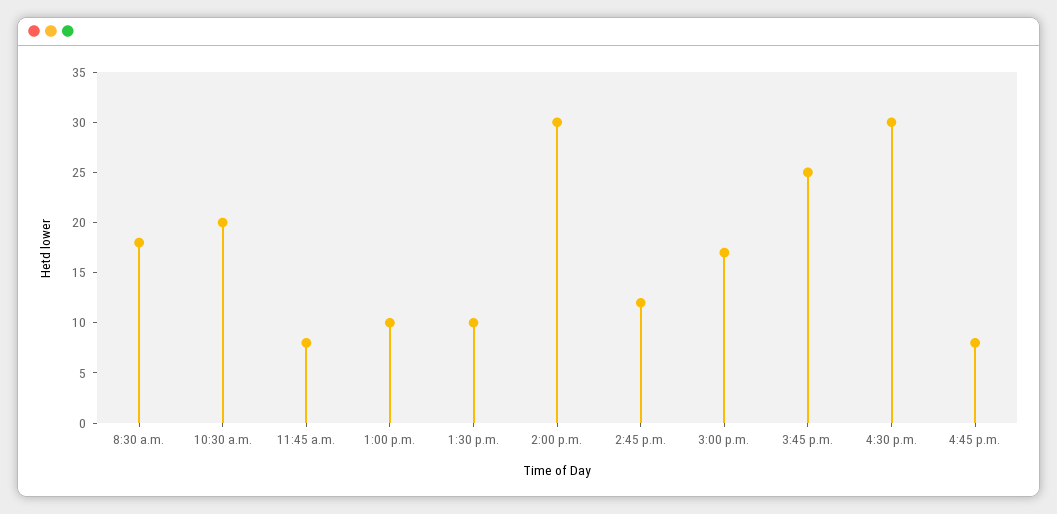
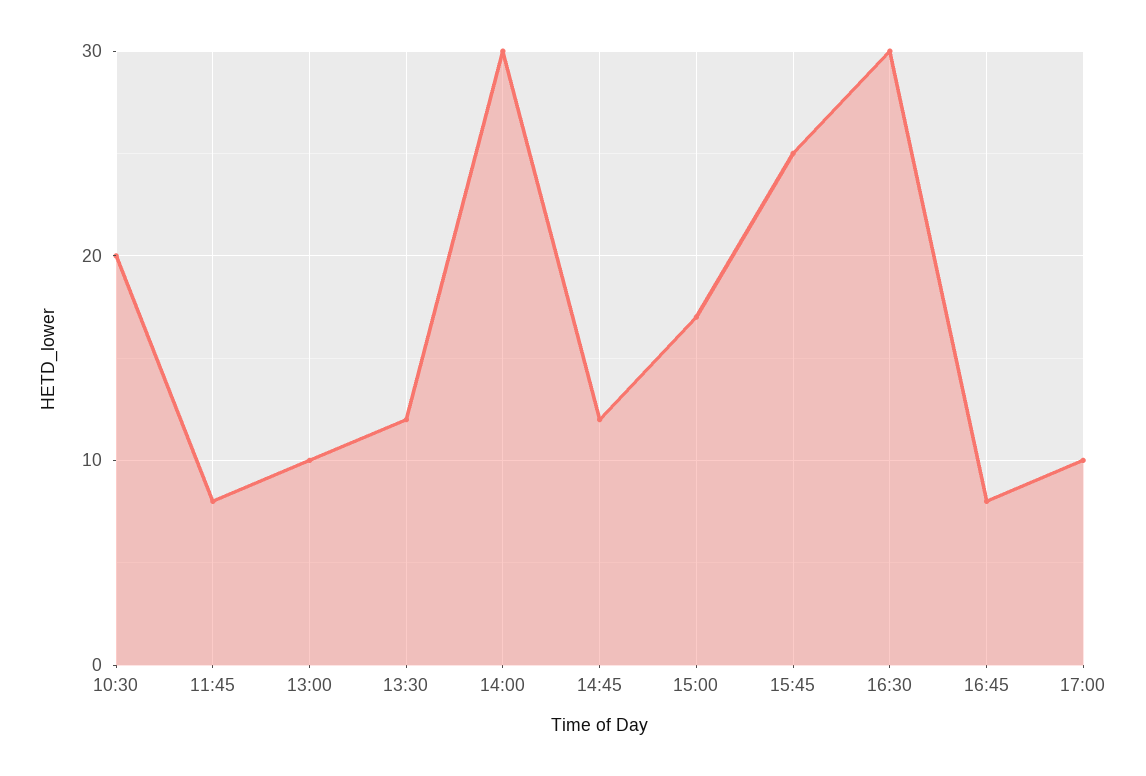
8:30 a.m.: 18 -> none
1:30 p.m.: 10 -> 12
17:00: none -> 10

